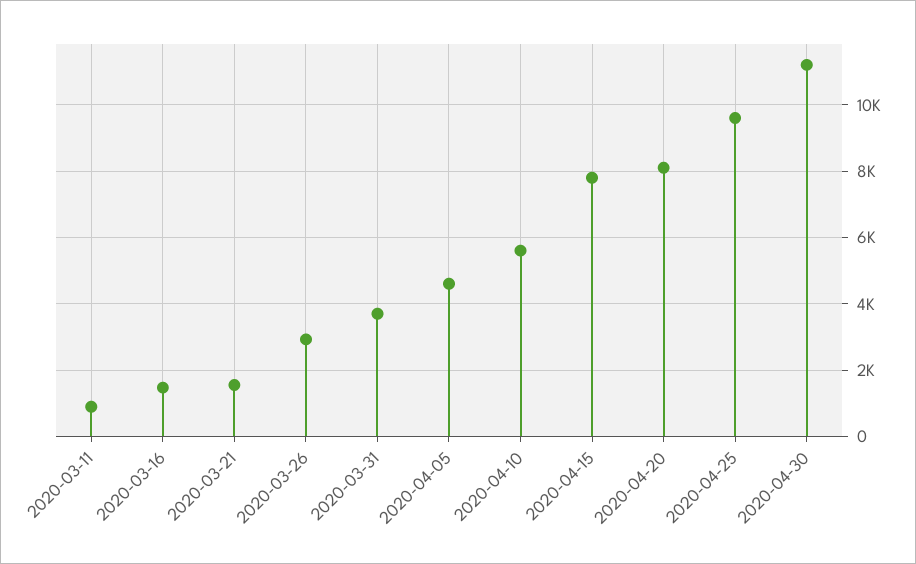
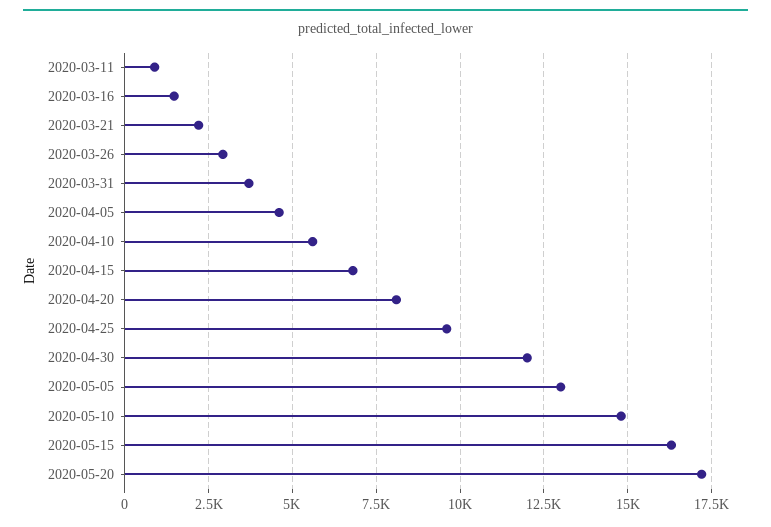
2020-03-21: 1600 -> 2250
2020-04-15: 7800 -> 6750
2020-04-30: 11200 -> 12000
2020-05-05: none -> 13000
2020-05-10: none -> 14750
2020-05-15: none -> 16250
2020-05-20: none -> 17250

